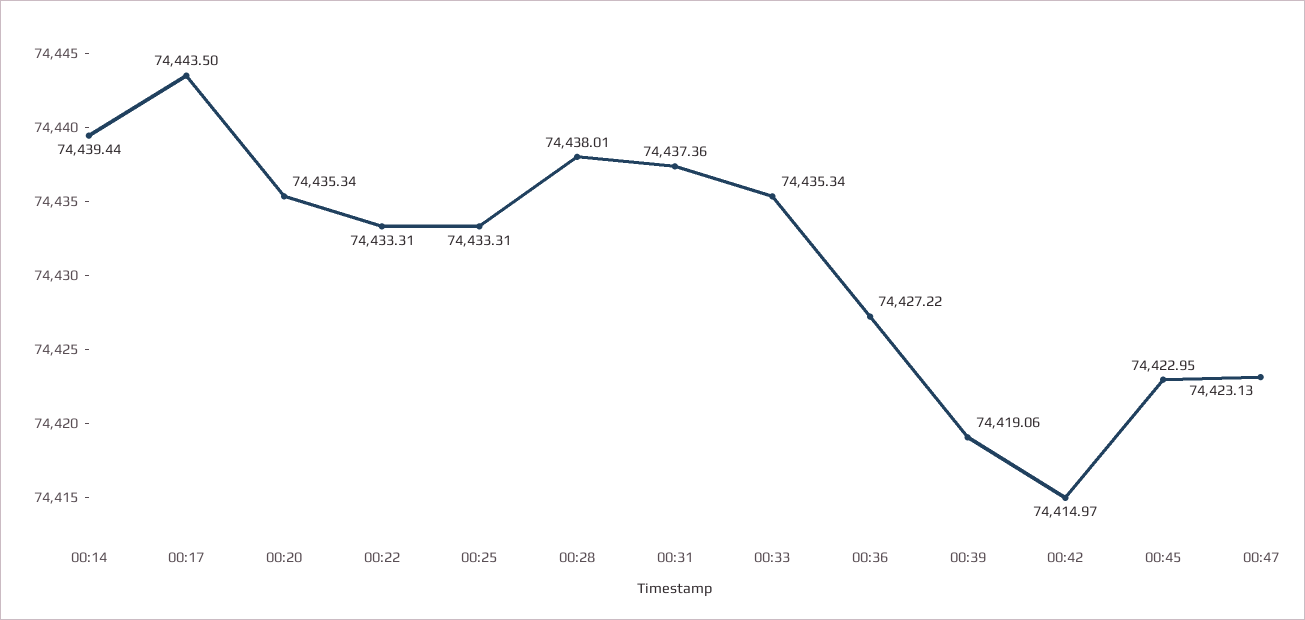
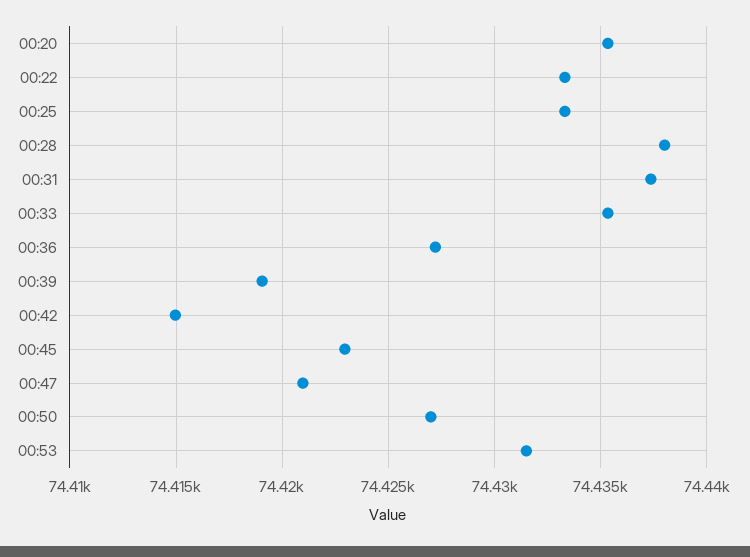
00:14: 74439.44 -> none
00:17: 74443.5 -> none
00:47: 74423.13 -> 74421
00:50: none -> 74427
00:53: none -> 74431.5

